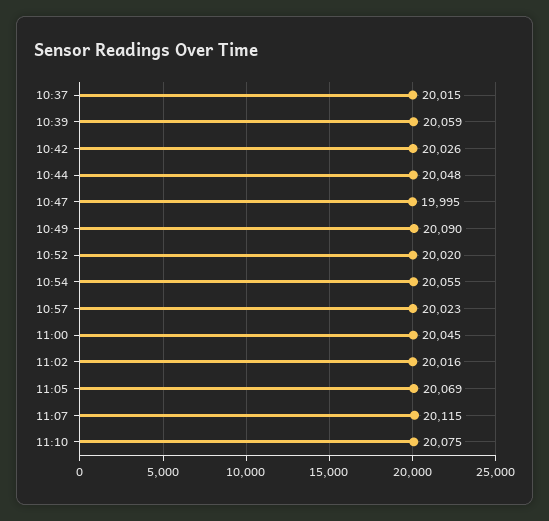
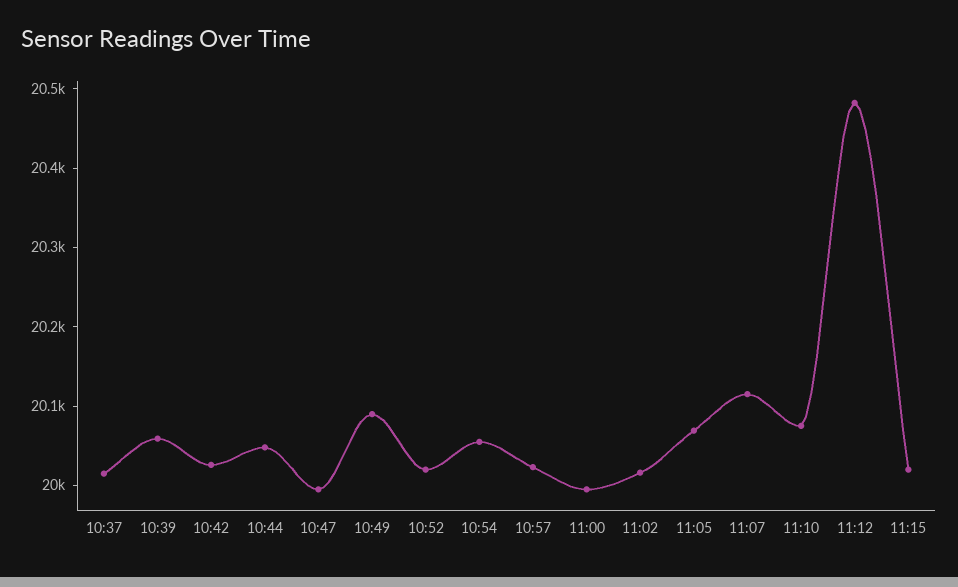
11:00: 20045 -> 20000
11:12: none -> 20480
11:15: none -> 20020

